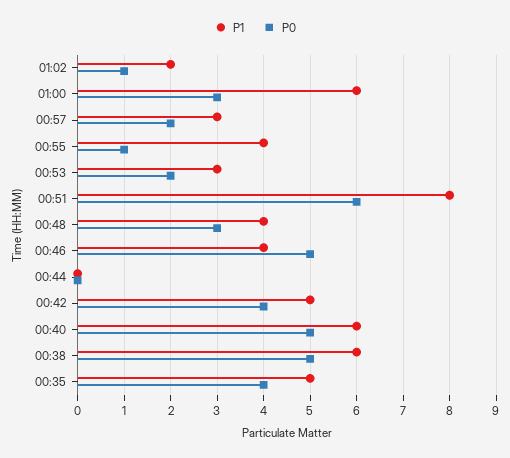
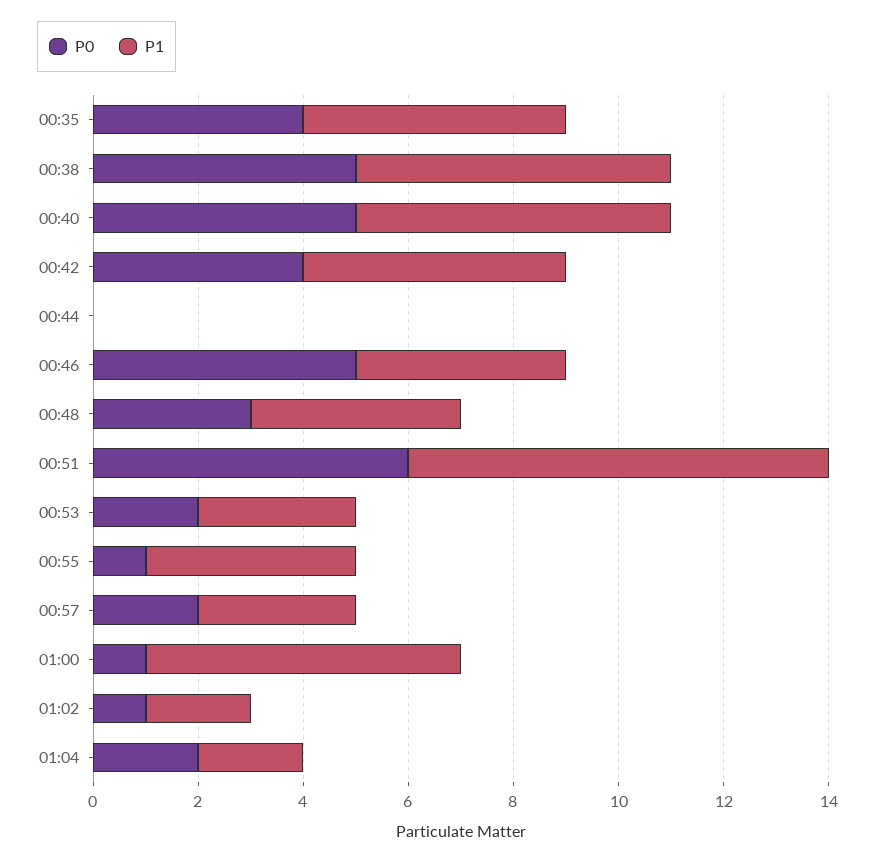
P0, 01:00: 3 -> 1
P0, 01:04: none -> 2
P1, 01:04: none -> 2

